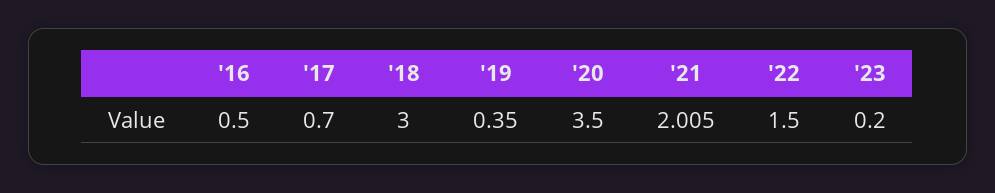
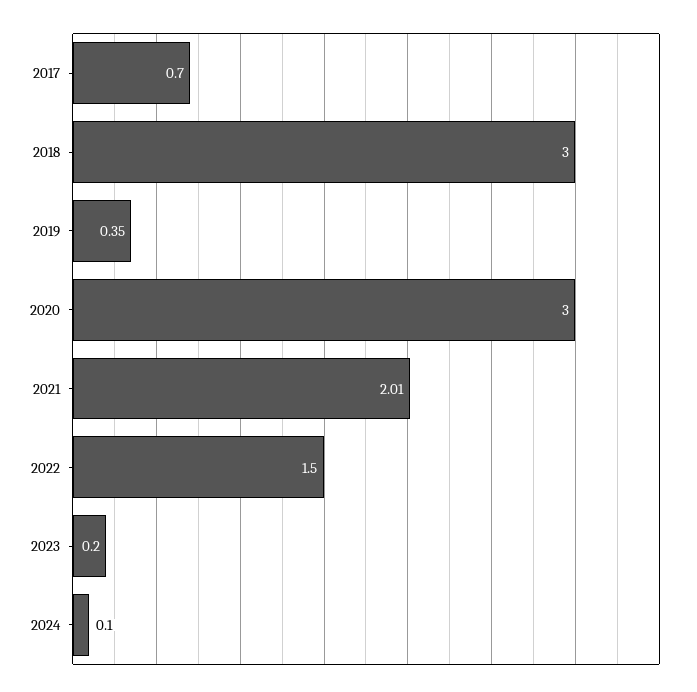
'16: 0.5 -> none
'20: 3.5 -> 3
2024: none -> 0.1

